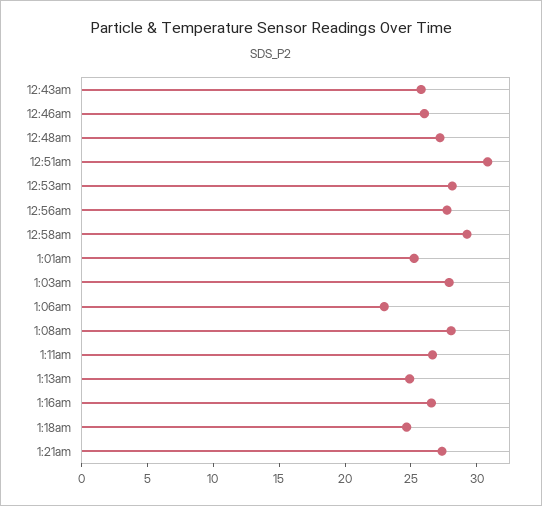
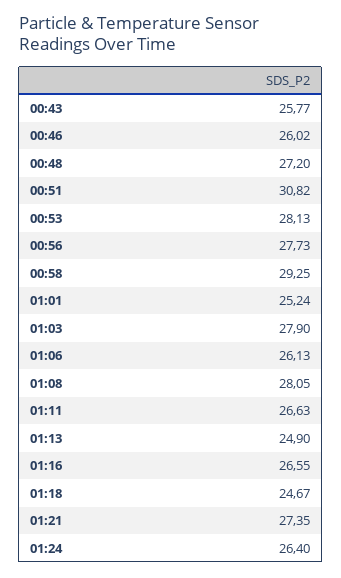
1:06am: 23 -> 26.13
01:24: none -> 26.4

